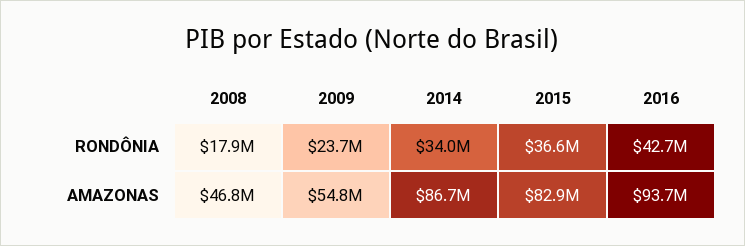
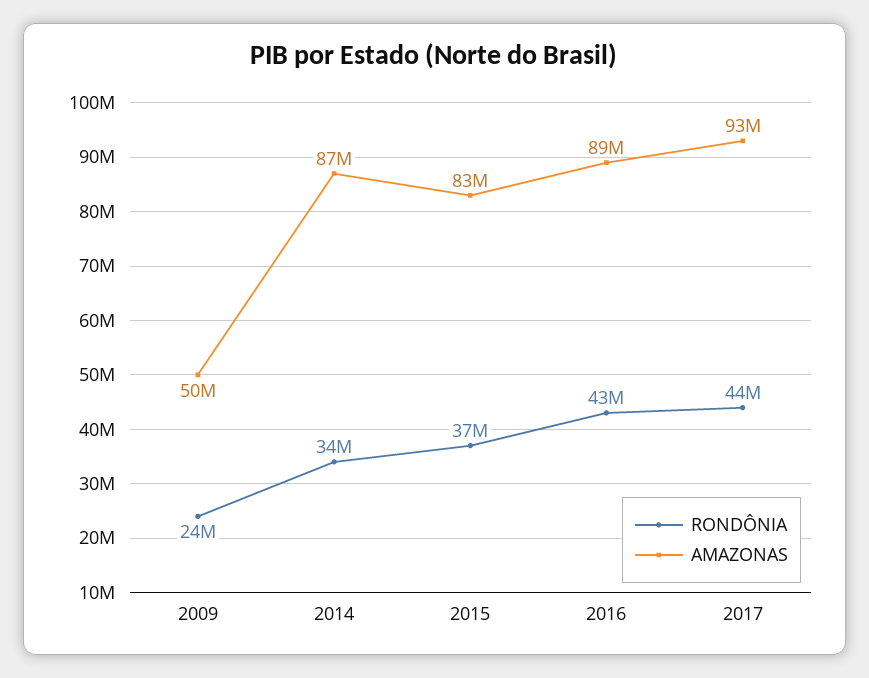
RONDÔNIA, 2008: 17900000 -> none
AMAZONAS, 2008: 46800000 -> none
AMAZONAS, 2009: 54800000 -> 50000000
AMAZONAS, 2016: 93700000 -> 89000000
RONDÔNIA, 2017: none -> 44000000
AMAZONAS, 2017: none -> 93000000

